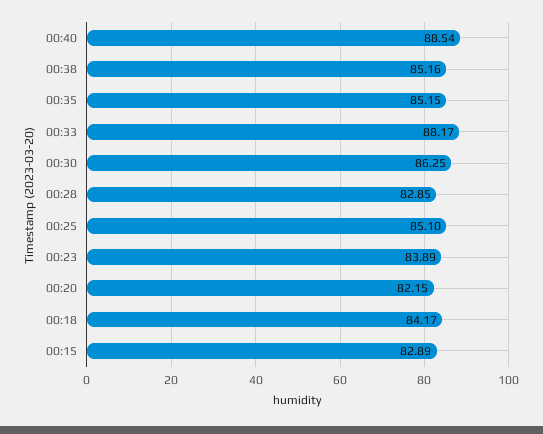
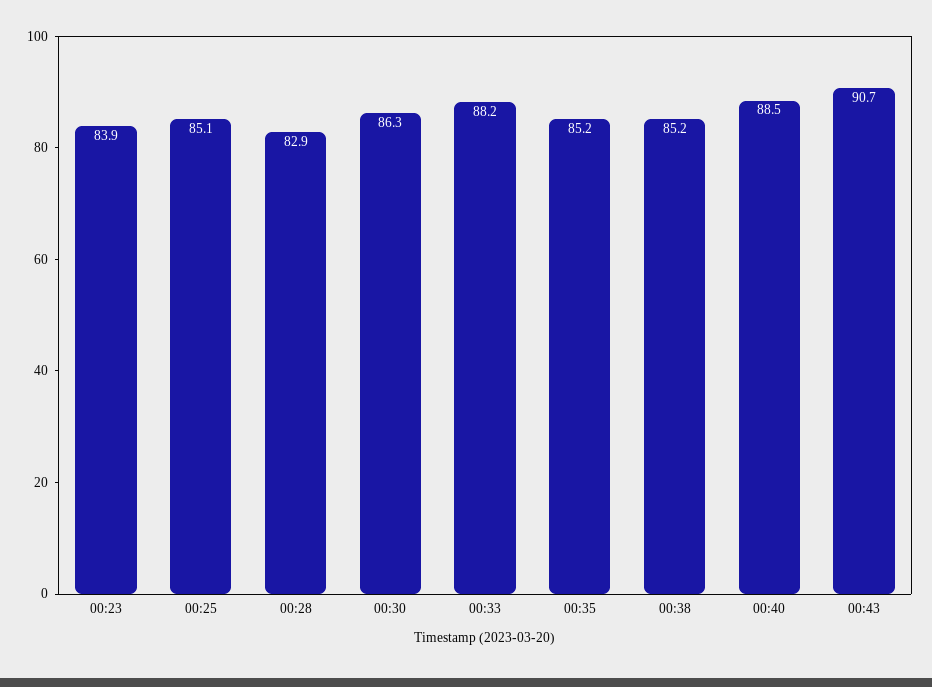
00:20: 82.15 -> none
00:18: 84.17 -> none
00:15: 82.89 -> none
00:43: none -> 90.7

